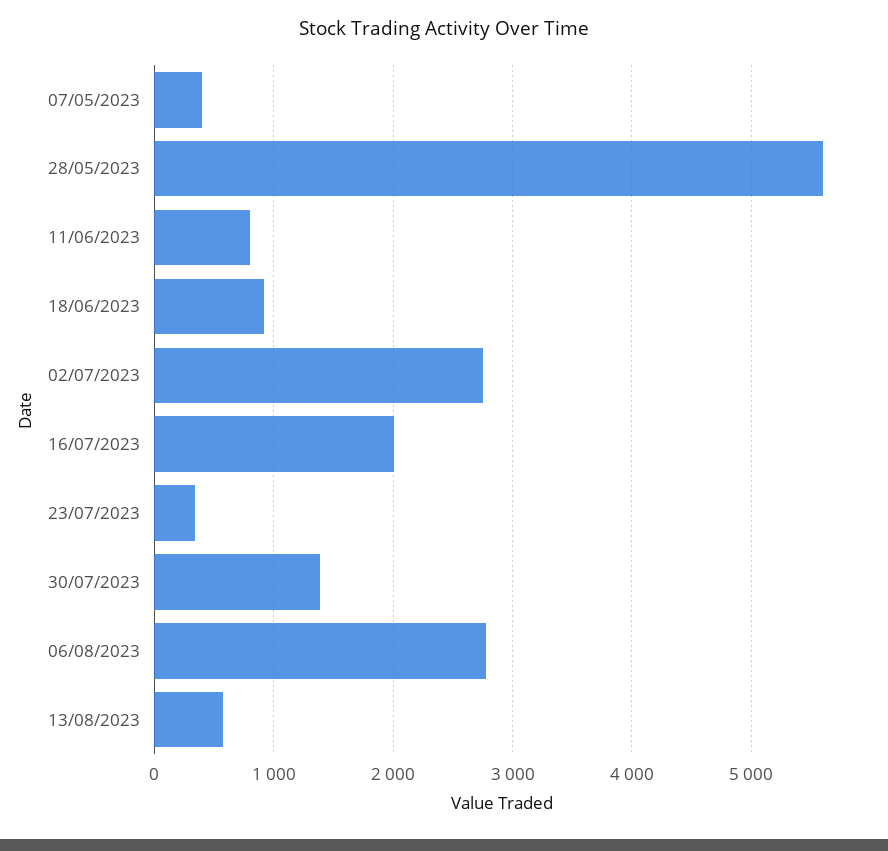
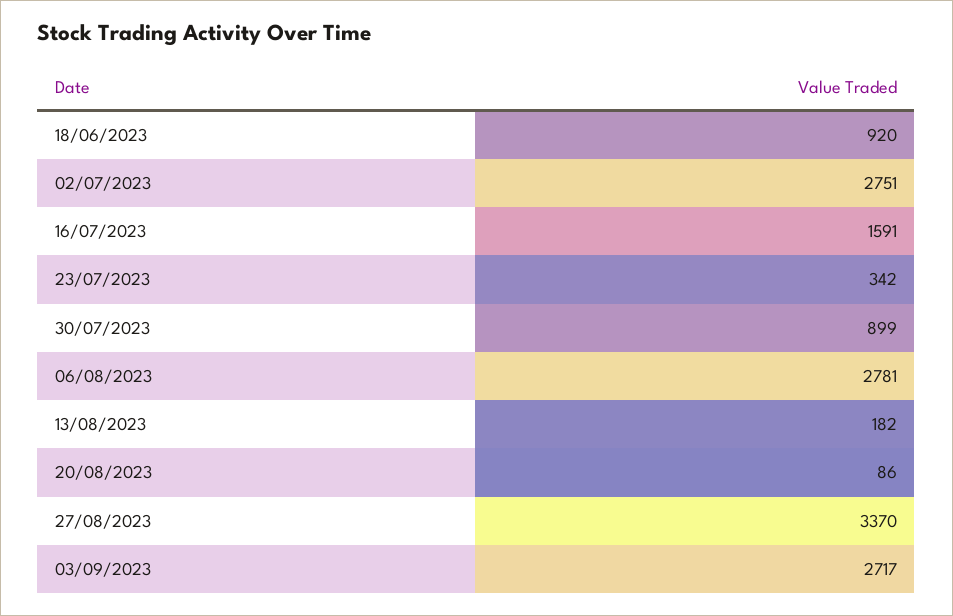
07/05/2023: 400 -> none
28/05/2023: 5600 -> none
11/06/2023: 800 -> none
16/07/2023: 2000 -> 1591
30/07/2023: 1400 -> 899
13/08/2023: 600 -> 182
20/08/2023: none -> 86
27/08/2023: none -> 3370
03/09/2023: none -> 2717

